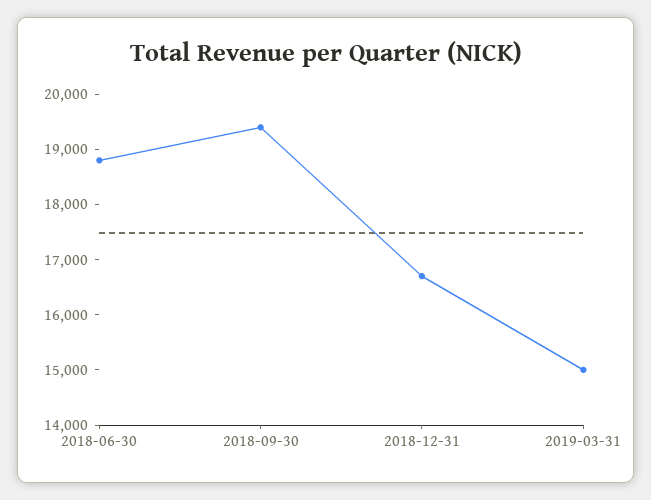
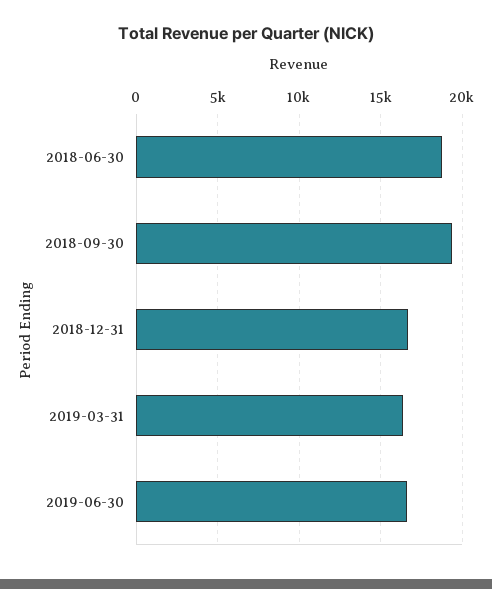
2019-03-31: 15000 -> 16500
2019-06-30: none -> 16500

